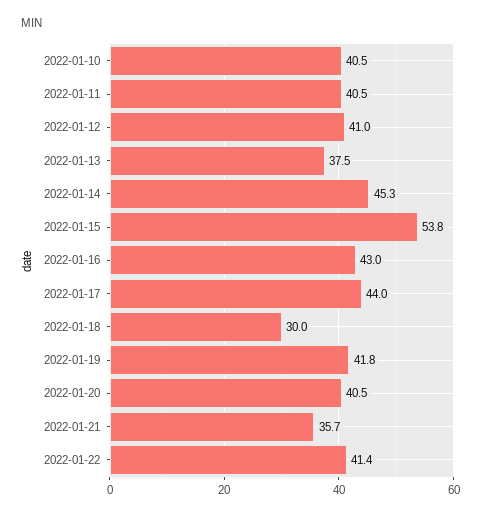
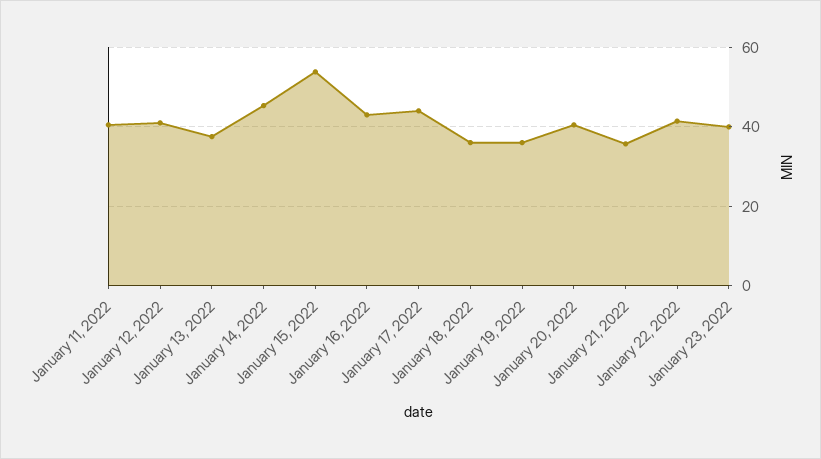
2022-01-10: 40.5 -> none
2022-01-18: 30 -> 36
2022-01-19: 41.8 -> 36
January 23, 2022: none -> 40

